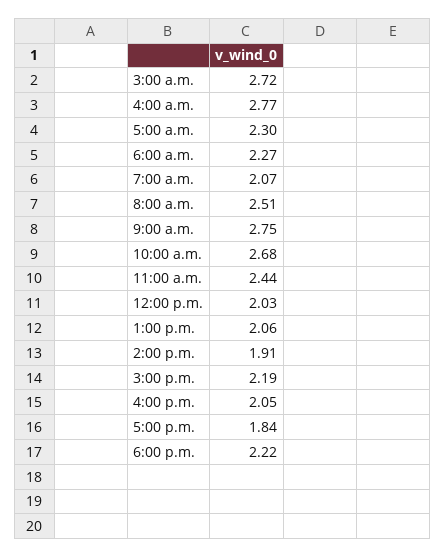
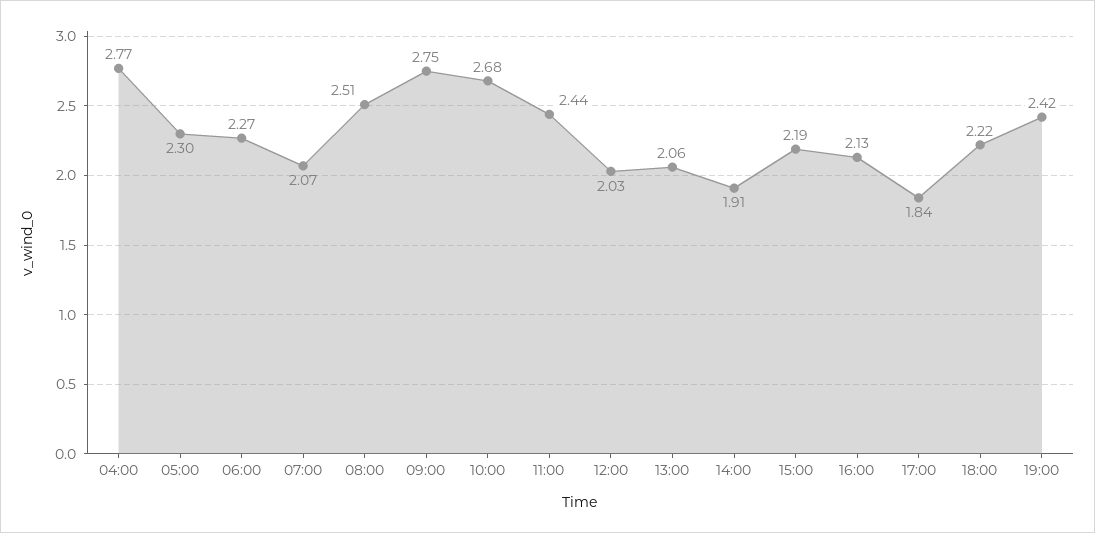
3:00 a.m.: 2.72 -> none
4:00 p.m.: 2.05 -> 2.13
19:00: none -> 2.42

